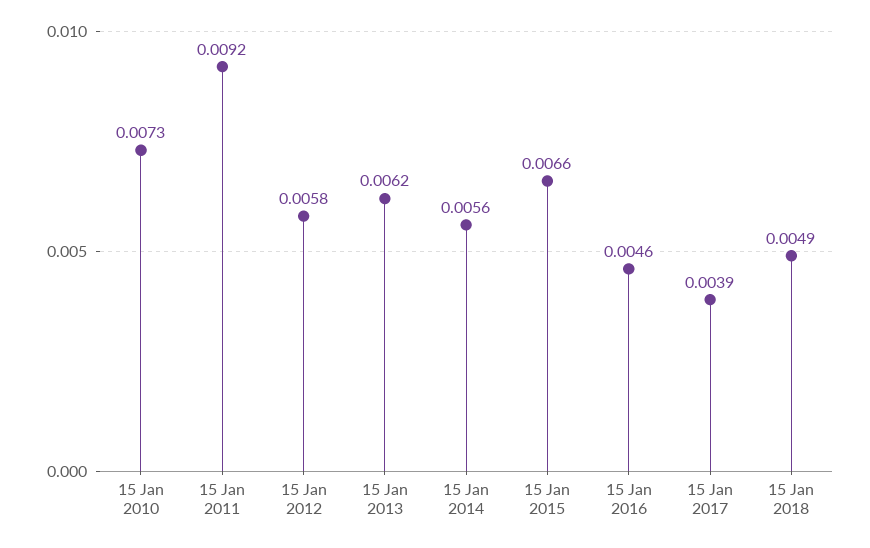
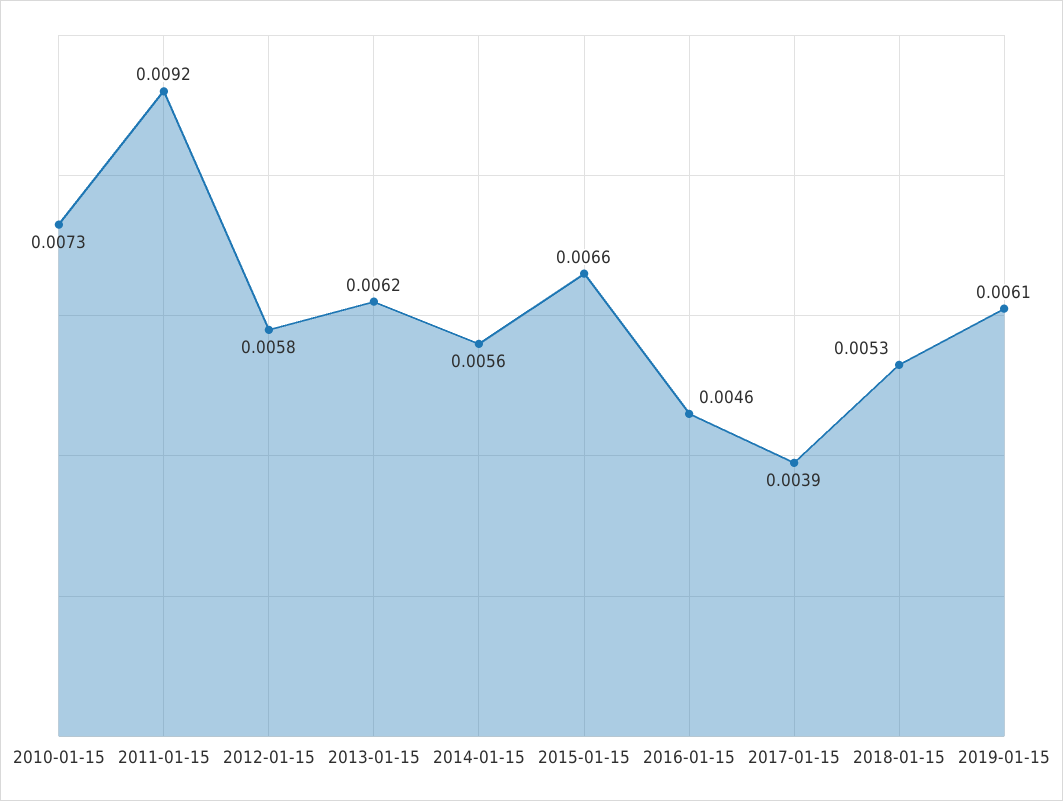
15 Jan 2018: 0.0049 -> 0.0053
2019-01-15: none -> 0.0061

